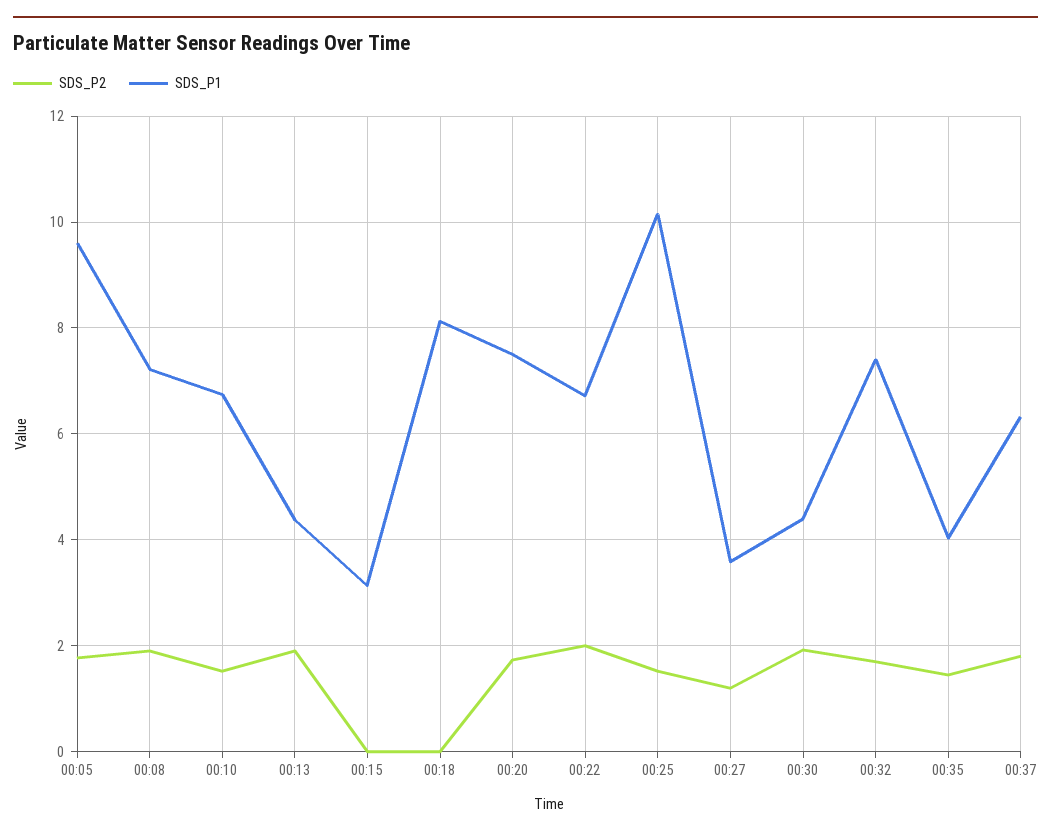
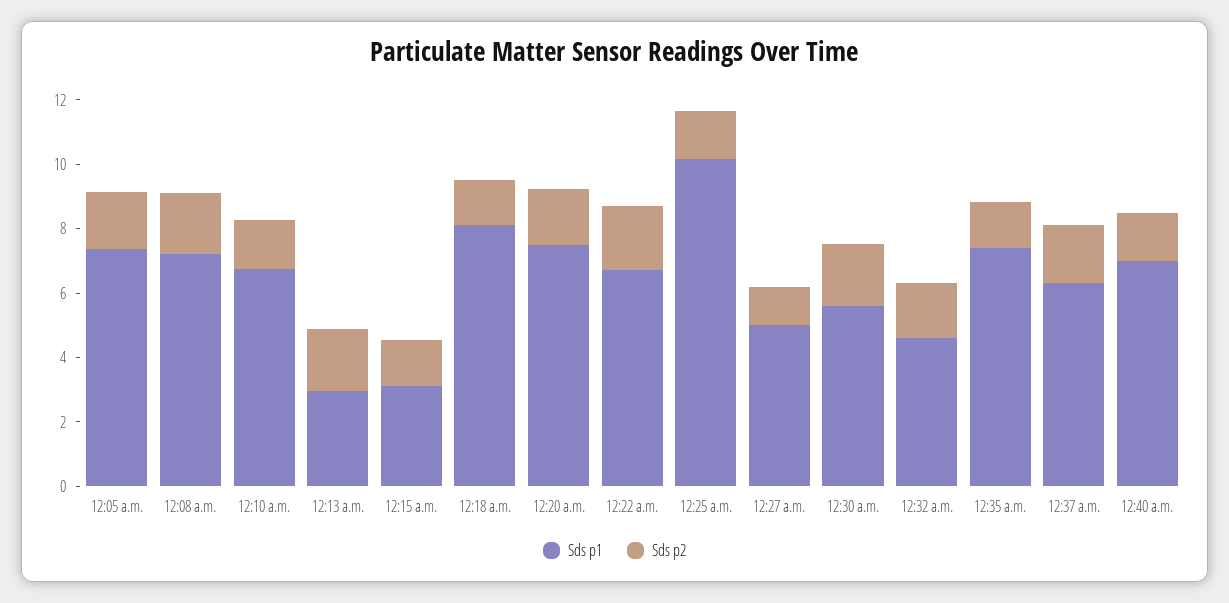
SDS_P1, 00:05: 9.6 -> 7.5
SDS_P1, 00:13: 4.4 -> 3
SDS_P2, 00:15: 0 -> 1.5
SDS_P2, 00:18: 0 -> 1.5
SDS_P1, 00:27: 3.6 -> 5
SDS_P1, 00:30: 4.4 -> 5.5
SDS_P1, 00:32: 7.4 -> 4.5
SDS_P1, 00:35: 4 -> 7.5
SDS_P1, 12:40 a.m.: none -> 7
SDS_P2, 12:40 a.m.: none -> 1.5

